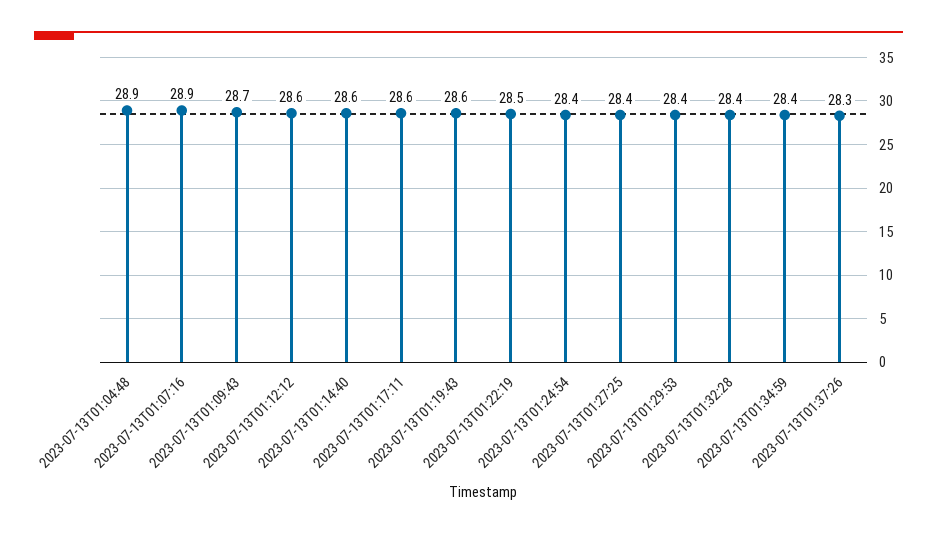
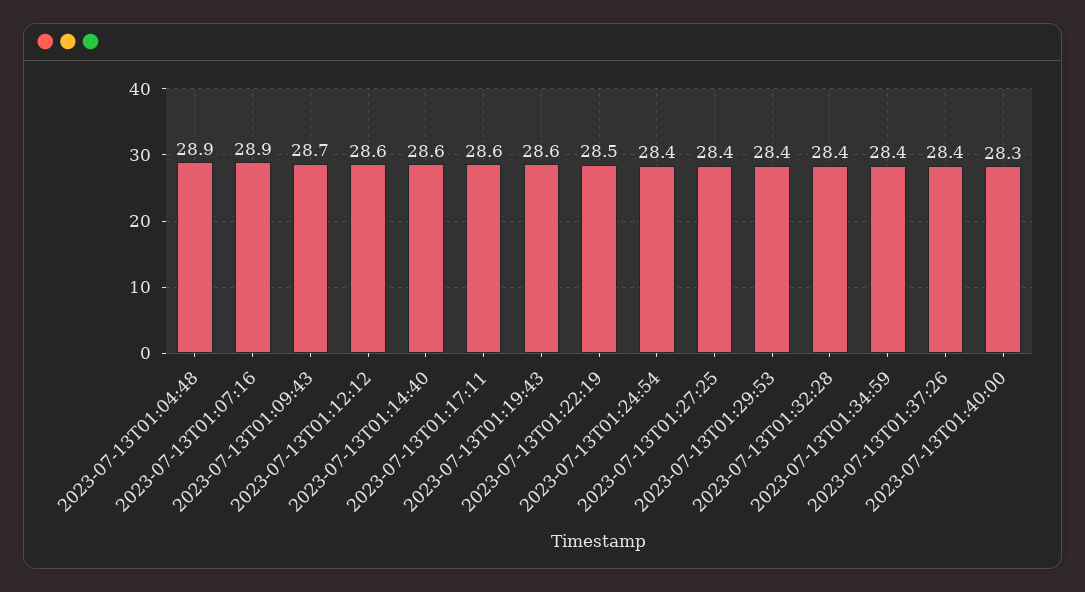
2023-07-13T01:37:26: 28.3 -> 28.4
2023-07-13T01:40:00: none -> 28.3

